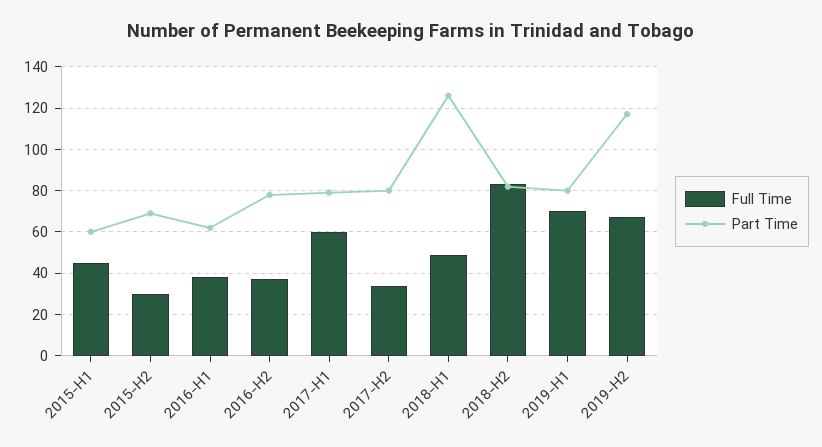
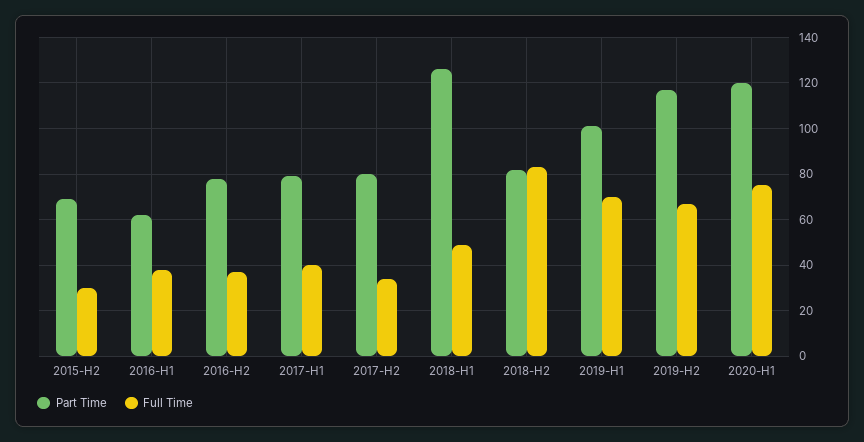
Full Time, 2015-H1: 45 -> none
Part Time, 2015-H1: 60 -> none
Full Time, 2017-H1: 60 -> 40
Part Time, 2019-H1: 80 -> 100
Part Time, 2020-H1: none -> 120
Full Time, 2020-H1: none -> 75

